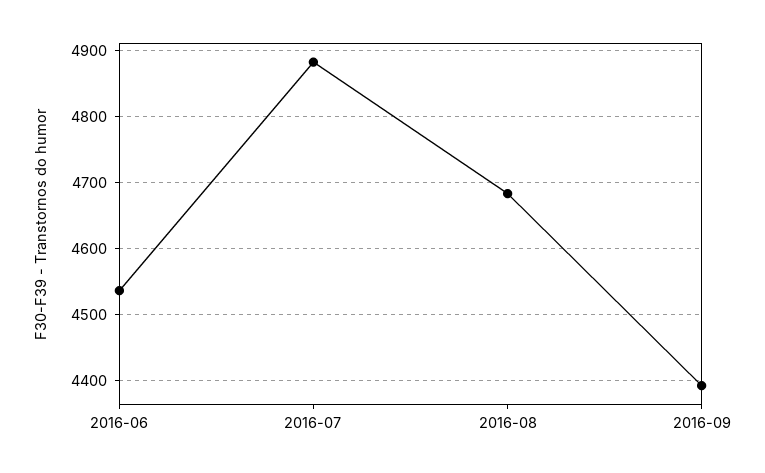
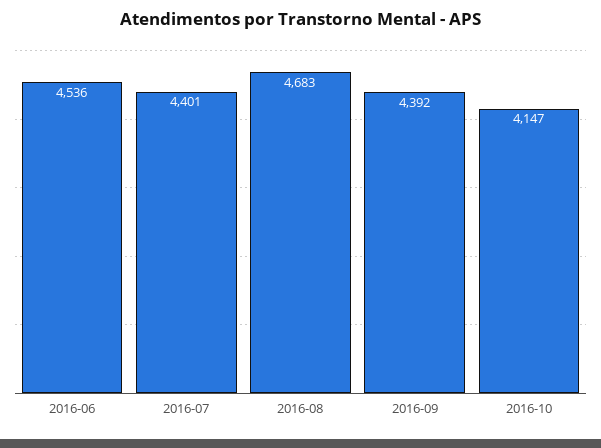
2016-07: 4880 -> 4401
2016-10: none -> 4147

